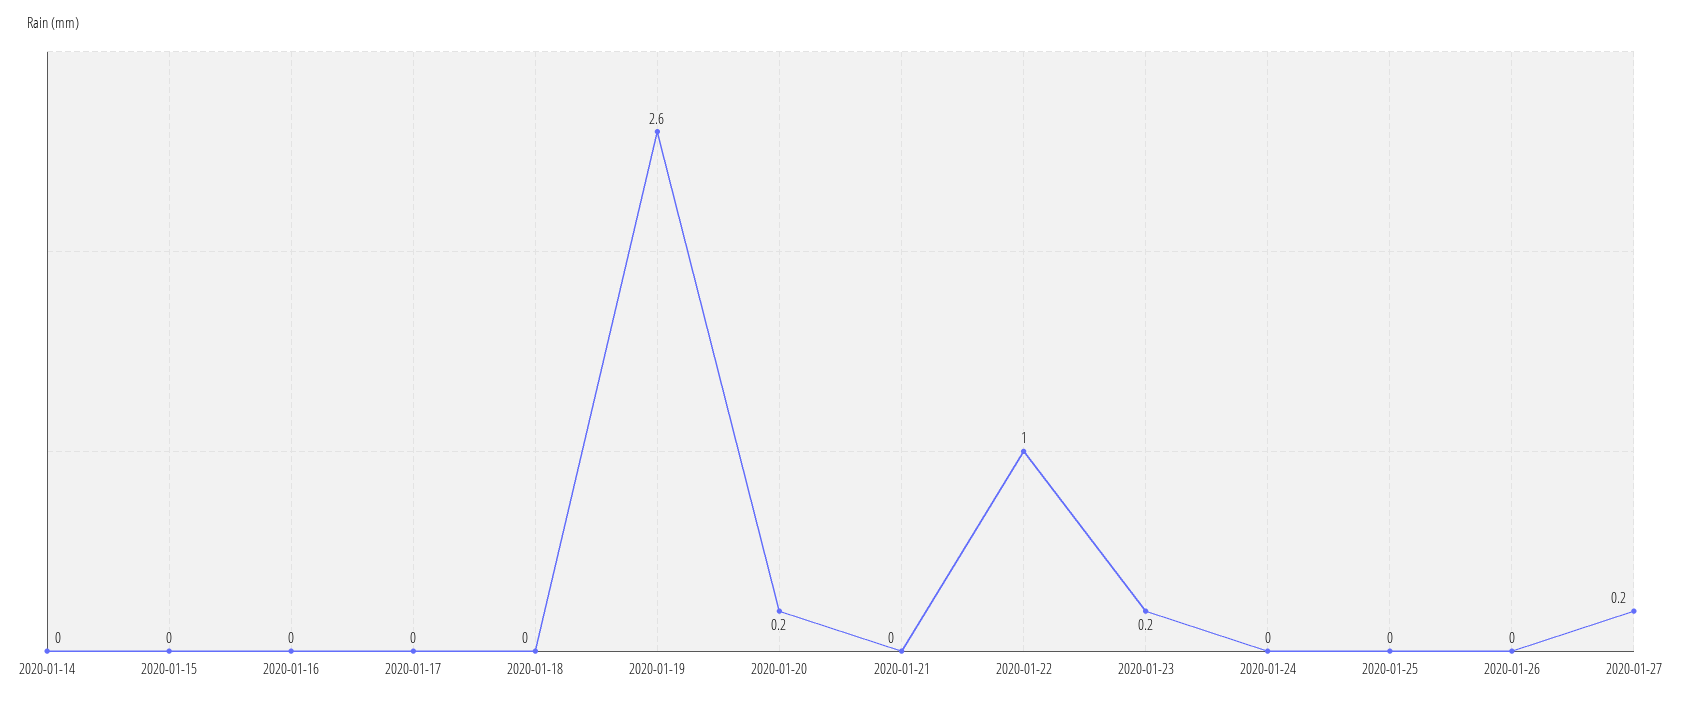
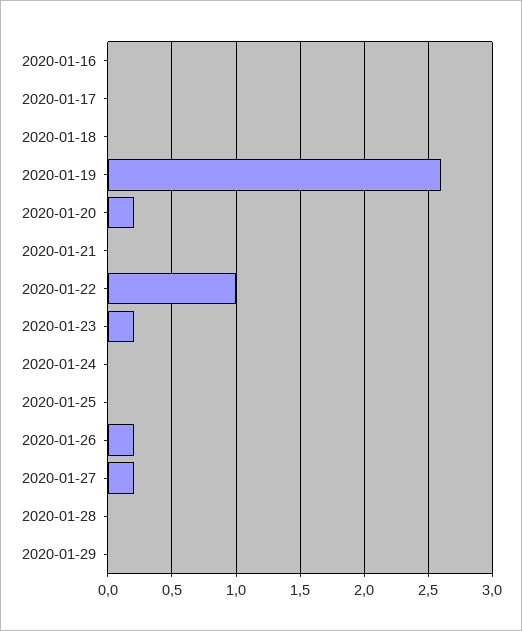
2020-01-14: 0 -> none
2020-01-15: 0 -> none
2020-01-26: 0 -> 0.2
2020-01-28: none -> 0
2020-01-29: none -> 0

